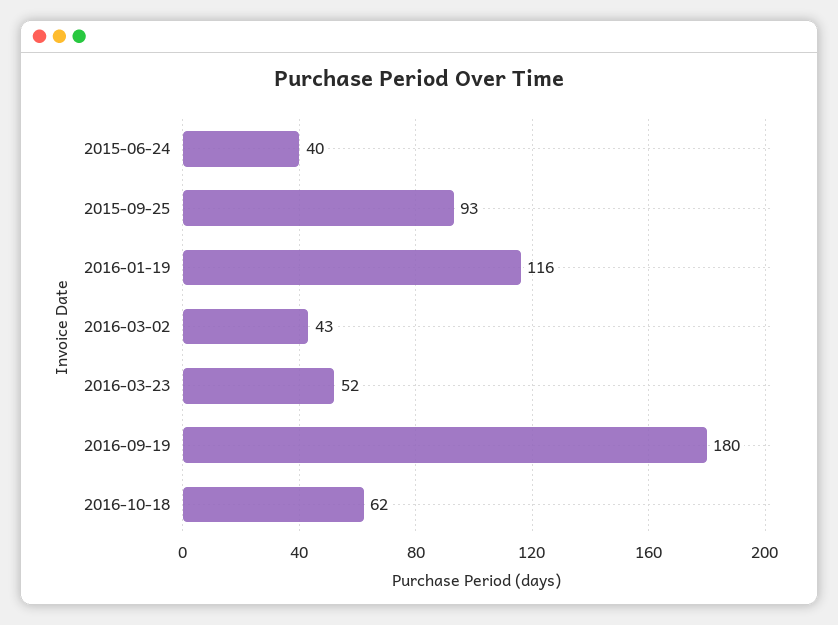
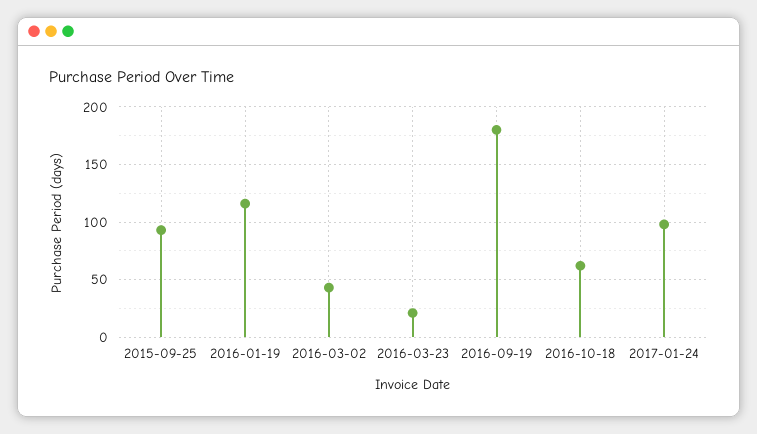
2015-06-24: 40 -> none
2016-03-23: 52 -> 20
2017-01-24: none -> 100

